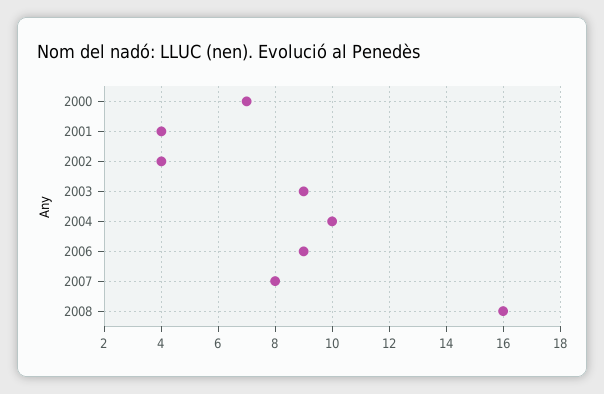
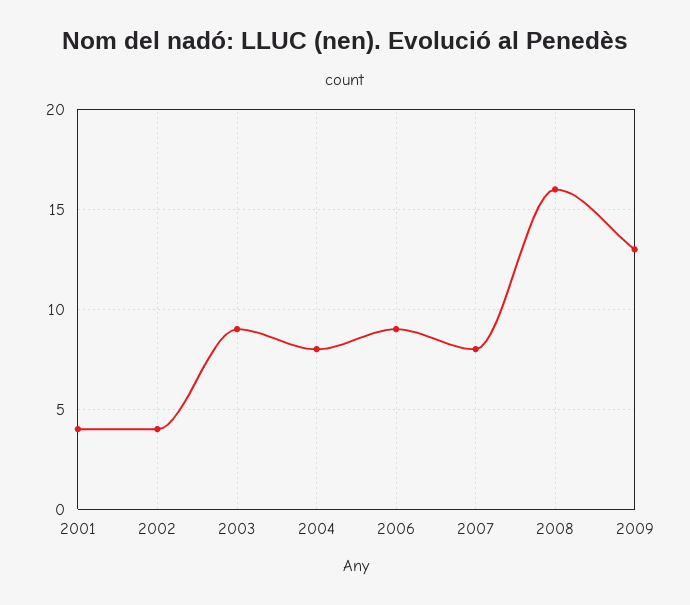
2000: 7 -> none
2004: 10 -> 8
2009: none -> 13

